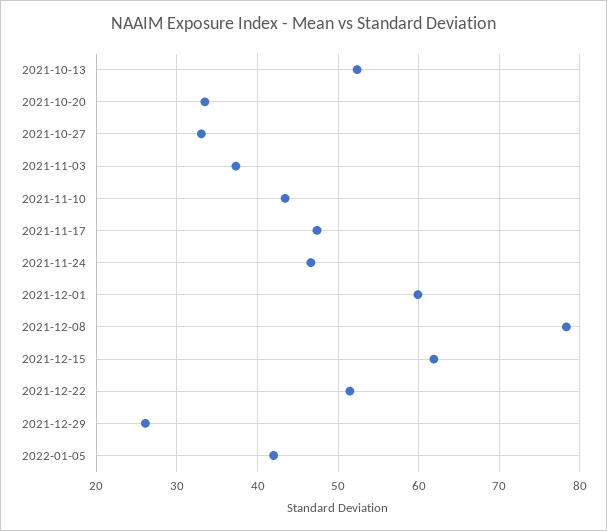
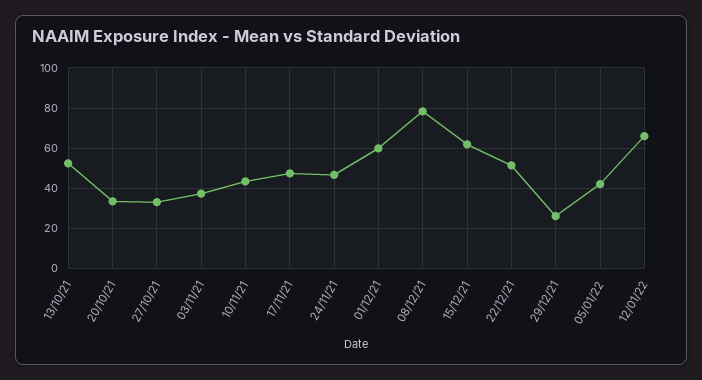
12/01/22: none -> 65

